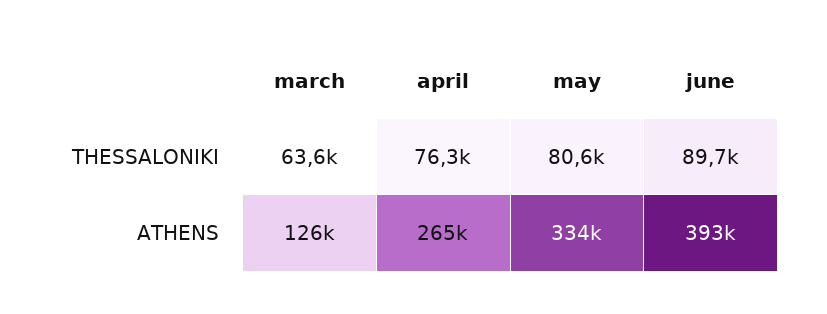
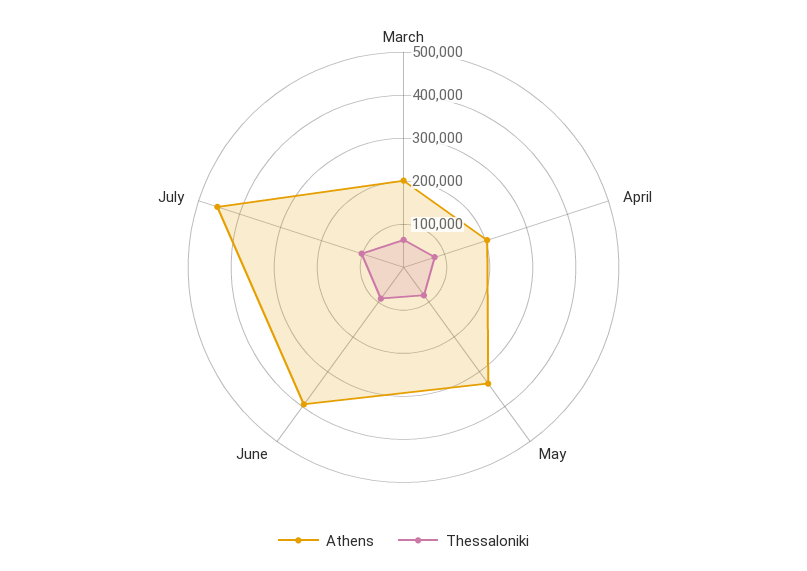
ATHENS, march: 126000 -> 200000
ATHENS, april: 265000 -> 200000
ATHENS, July: none -> 460000
THESSALONIKI, July: none -> 100000

